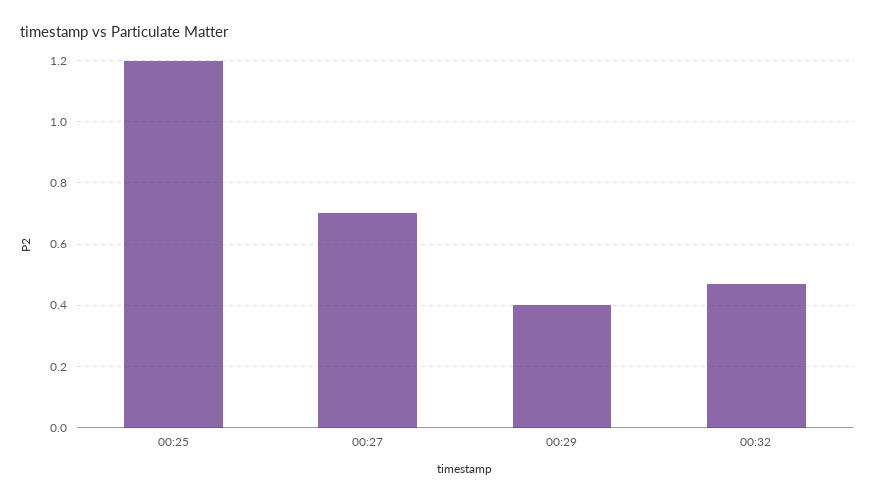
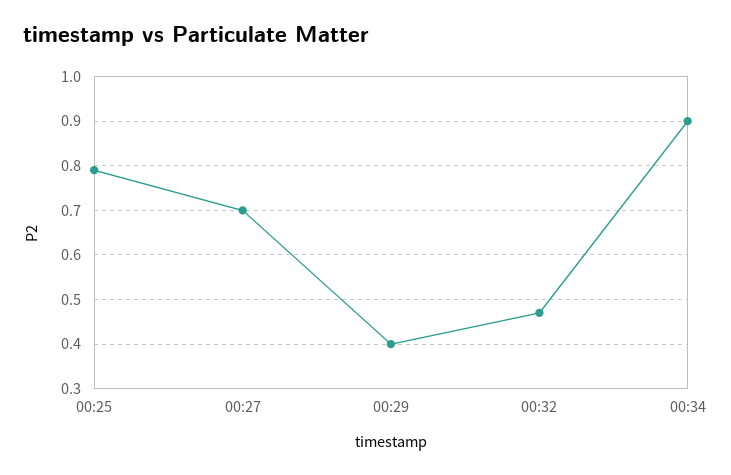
00:25: 1.2 -> 0.8
00:34: none -> 0.9

